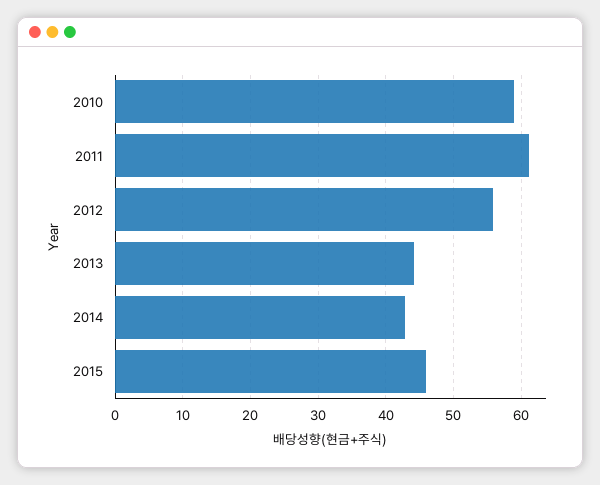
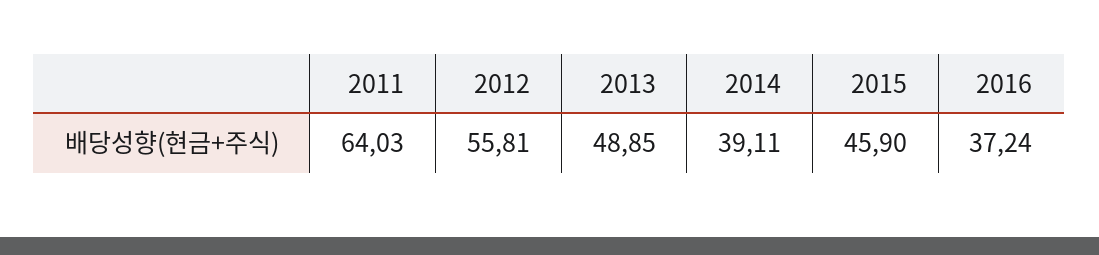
2010: 59 -> none
2011: 61 -> 64.03
2013: 44 -> 48.85
2014: 43 -> 39.11
2016: none -> 37.24

